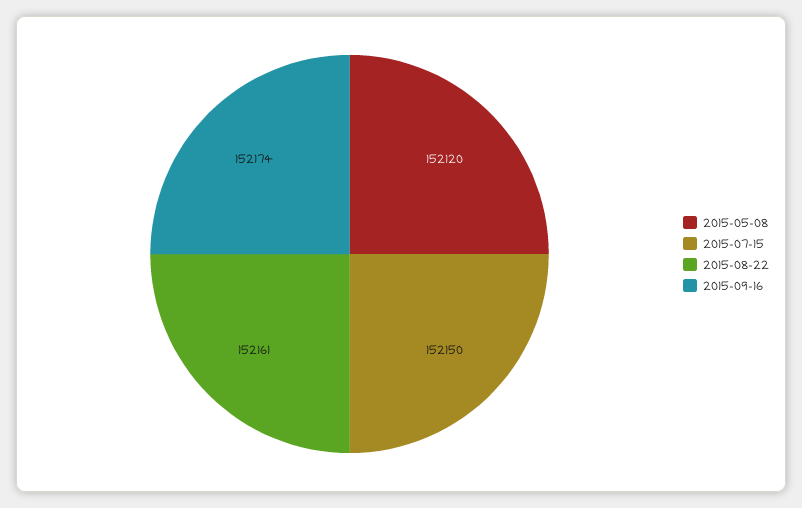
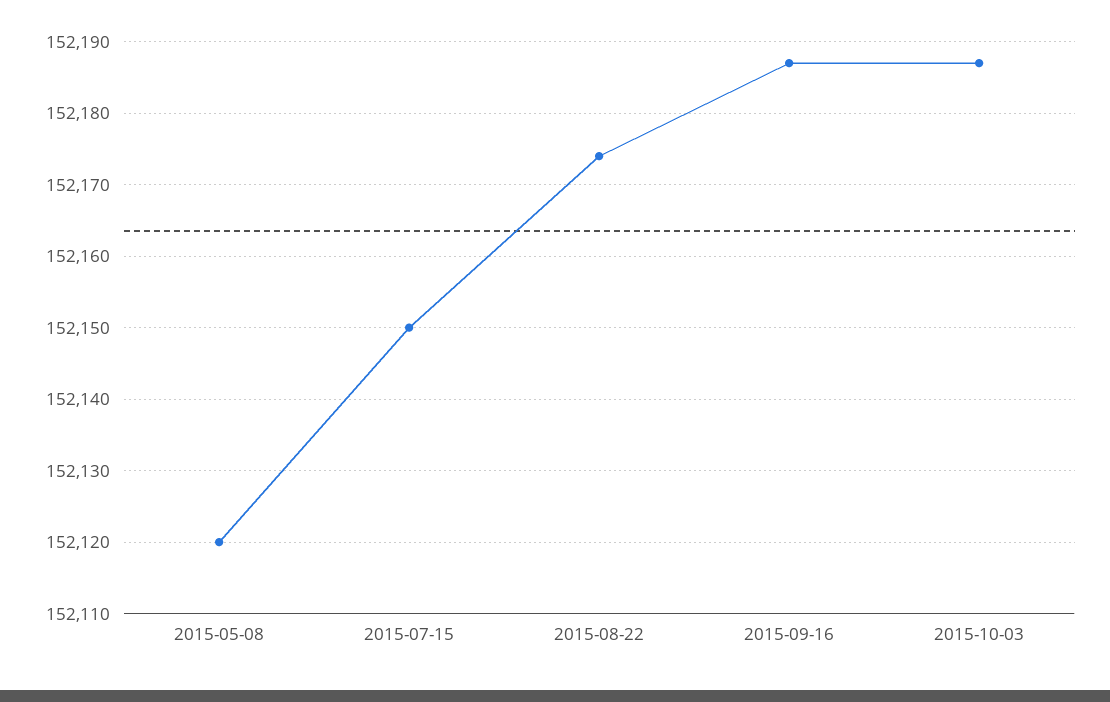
2015-08-22: 152161 -> 152174
2015-09-16: 152174 -> 152187
2015-10-03: none -> 152187

